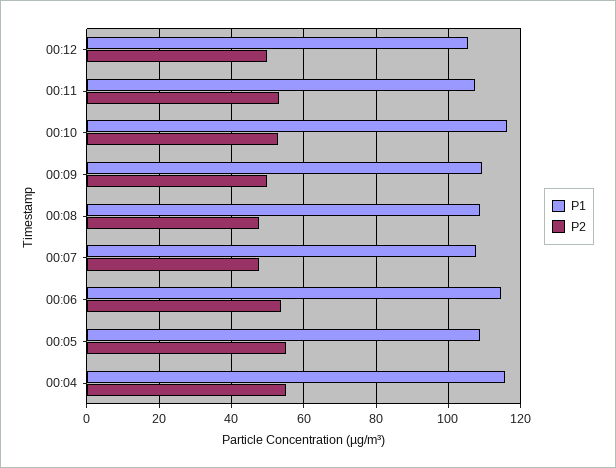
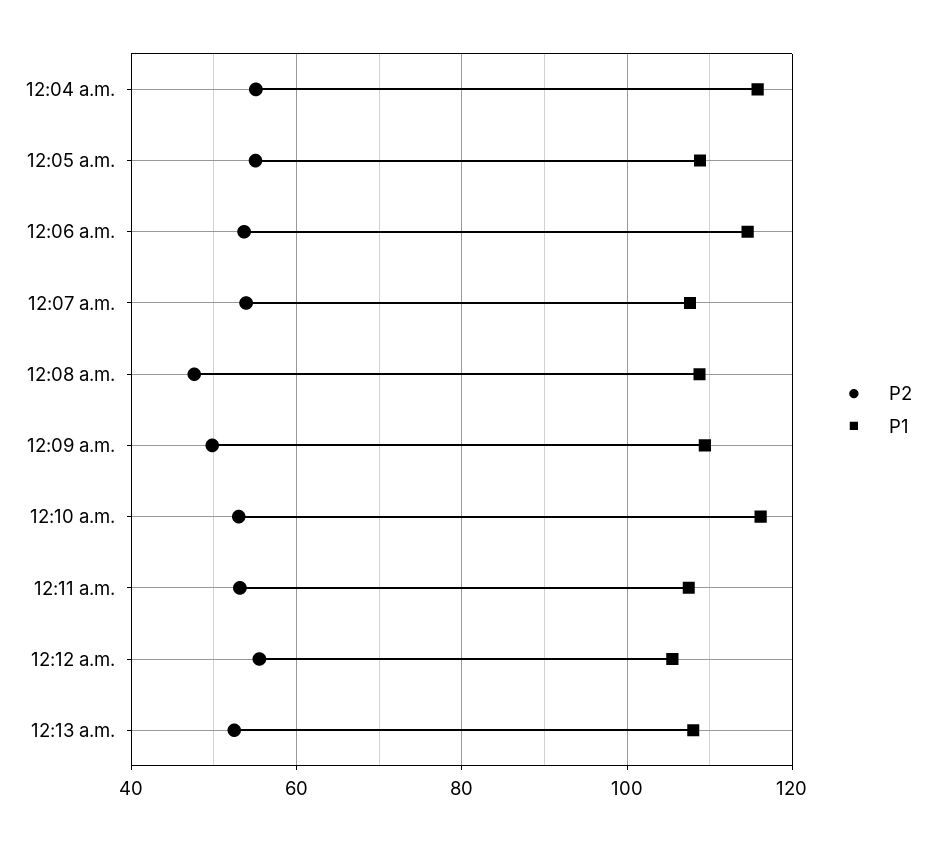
P2, 00:12: 50 -> 56
P2, 00:07: 48 -> 54
P2, 12:13 a.m.: none -> 52
P1, 12:13 a.m.: none -> 108

